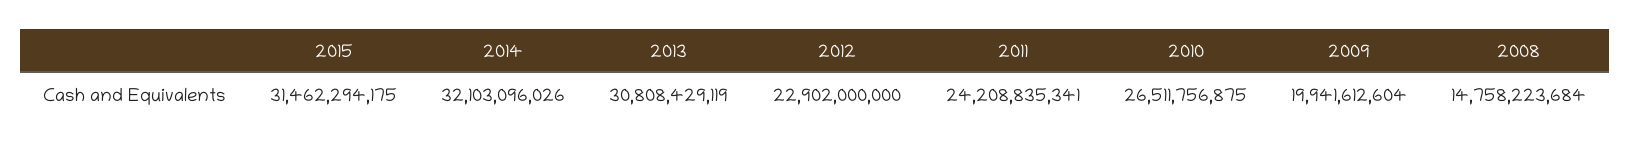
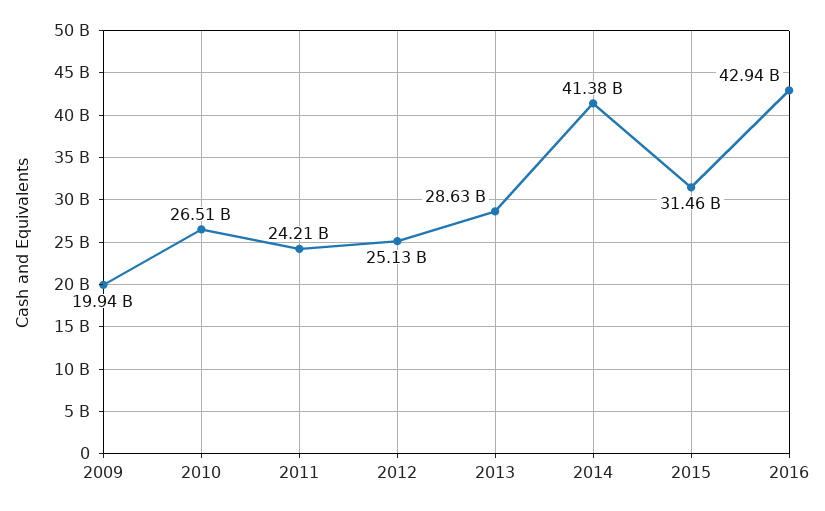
2014: 32103096026 -> 41380000000
2013: 30808429119 -> 28630000000
2012: 22902000000 -> 25130000000
2008: 14758223684 -> none
2016: none -> 42940000000

